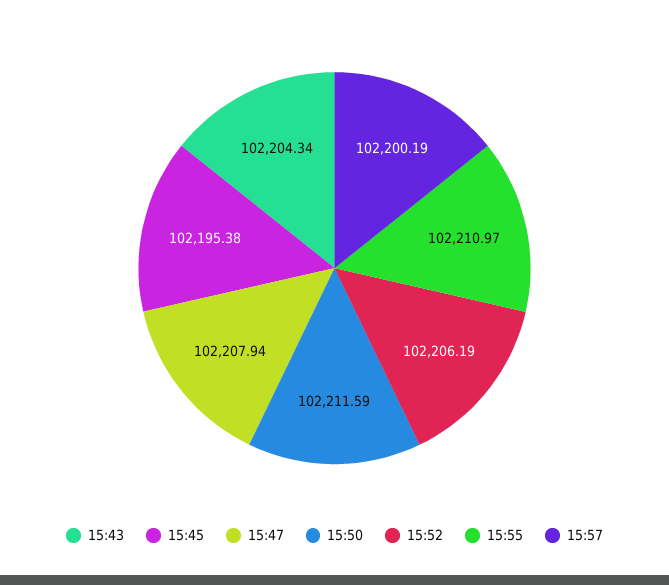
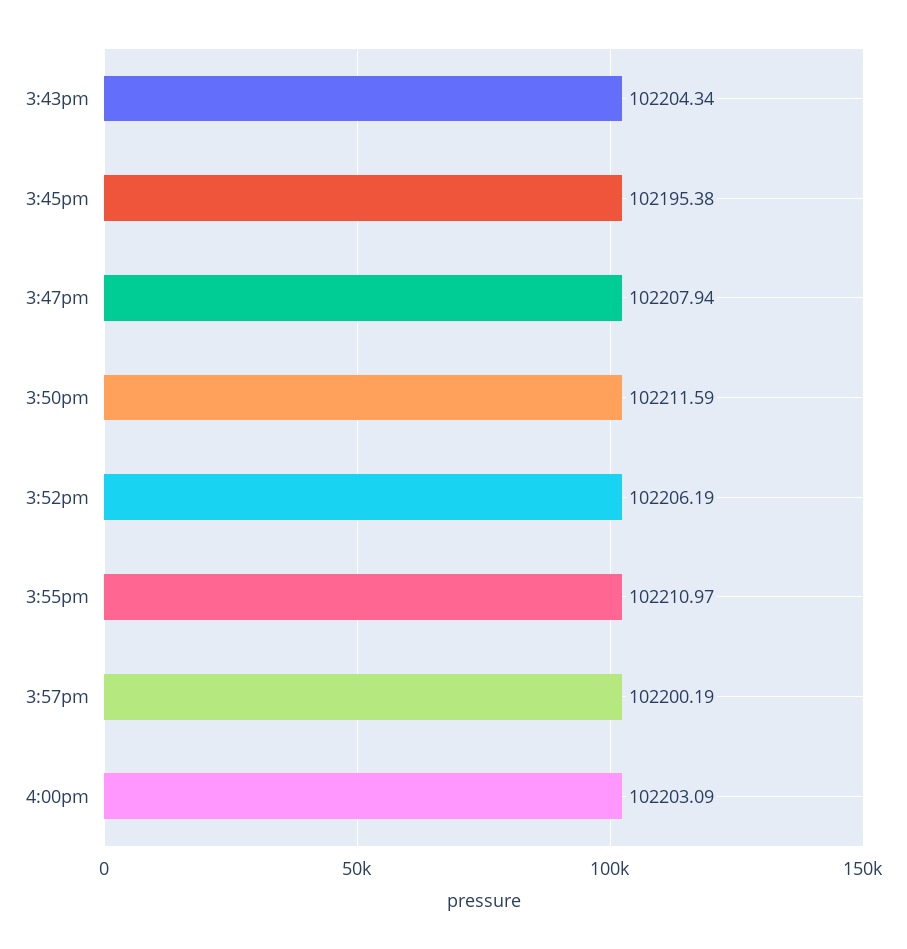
4:00pm: none -> 102203.09

